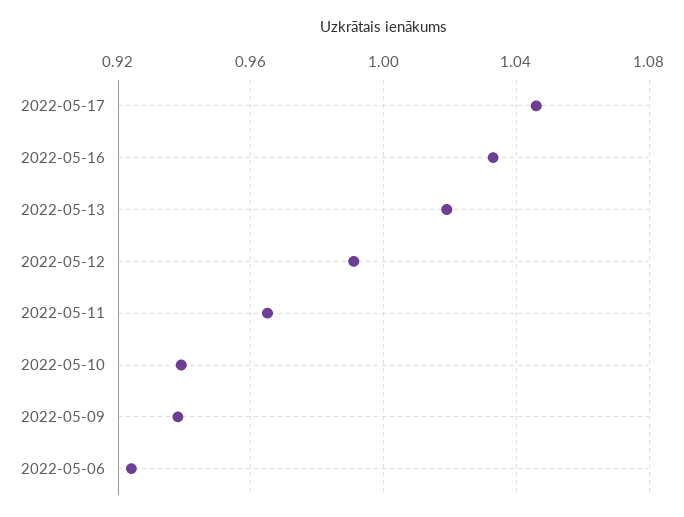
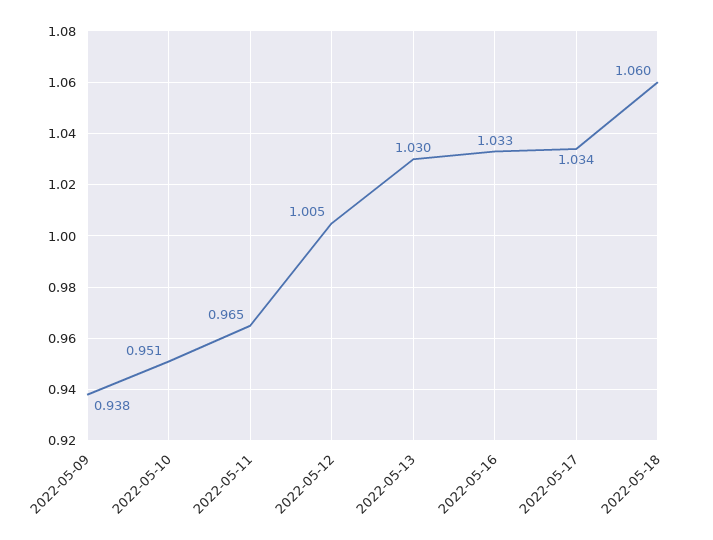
2022-05-17: 1.045 -> 1.034
2022-05-13: 1.02 -> 1.03
2022-05-12: 0.99 -> 1.005
2022-05-10: 0.94 -> 0.951
2022-05-06: 0.925 -> none
2022-05-18: none -> 1.06

